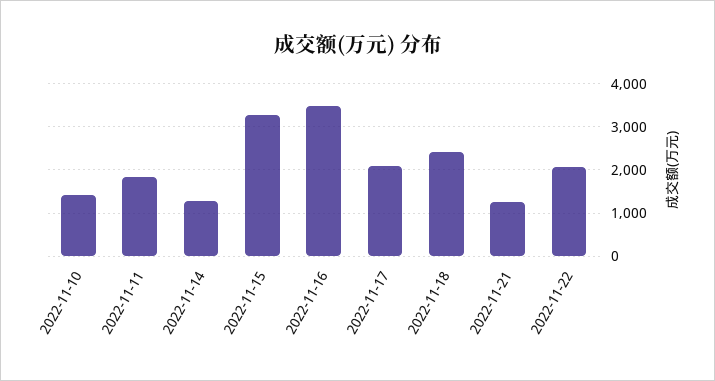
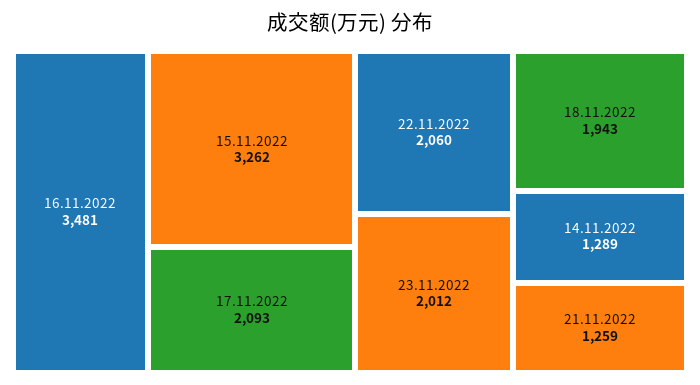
2022-11-10: 1400 -> none
2022-11-11: 1800 -> none
2022-11-18: 2400 -> 1943
23.11.2022: none -> 2012

